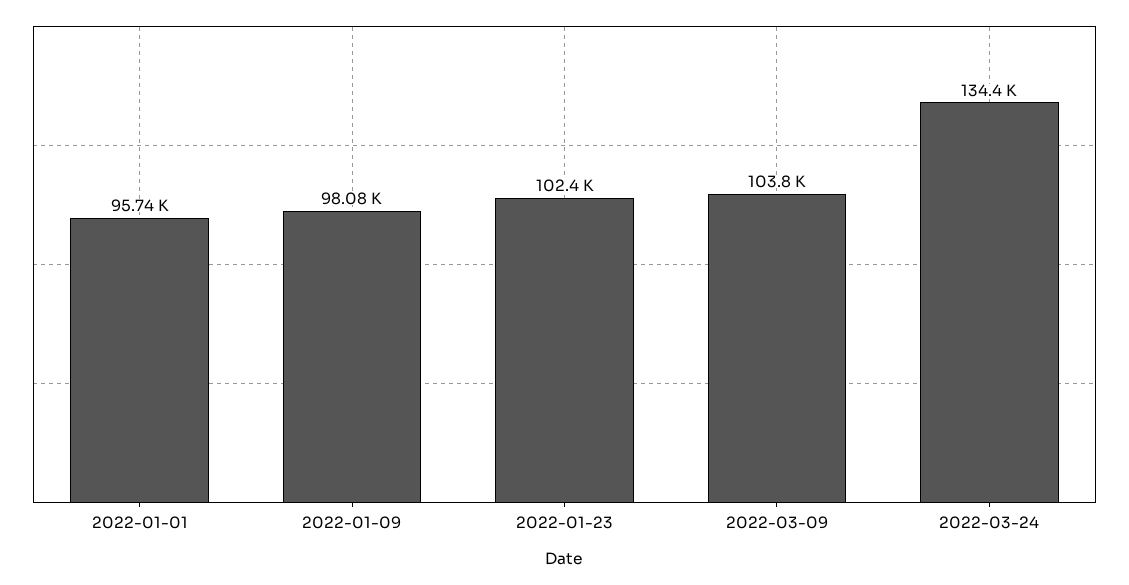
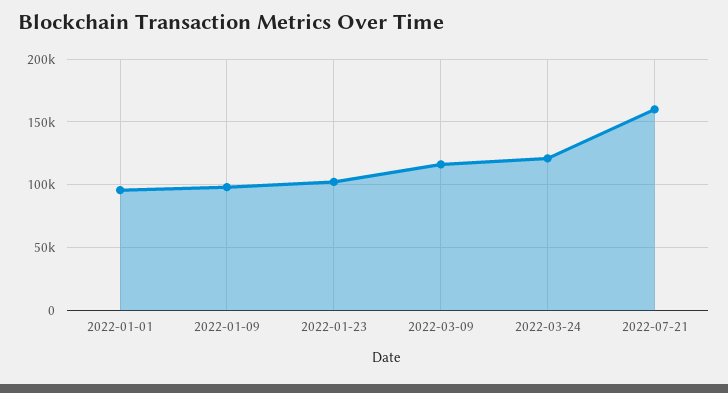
2022-03-09: 103800 -> 115000
2022-03-24: 134400 -> 120000
2022-07-21: none -> 160000

